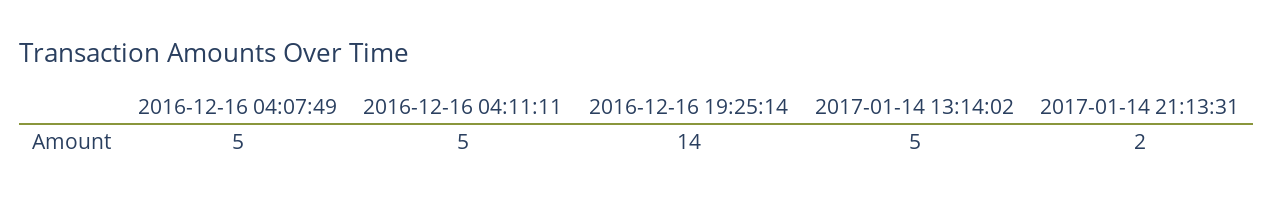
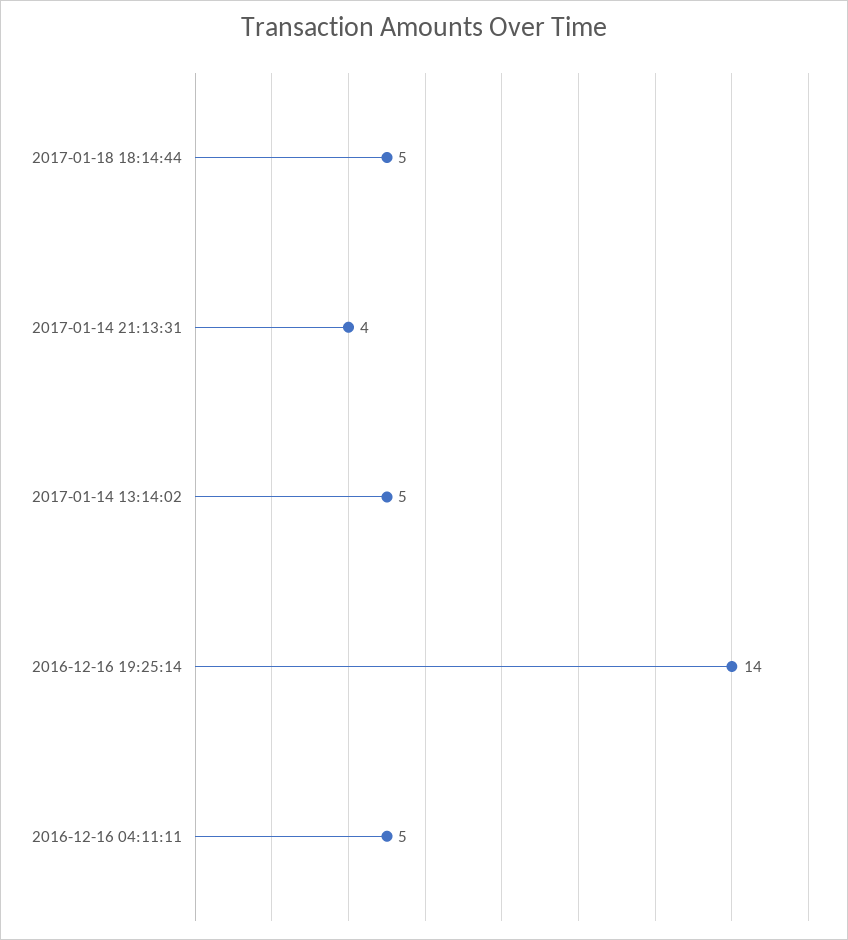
2016-12-16 04:07:49: 5 -> none
2017-01-14 21:13:31: 2 -> 4
2017-01-18 18:14:44: none -> 5

